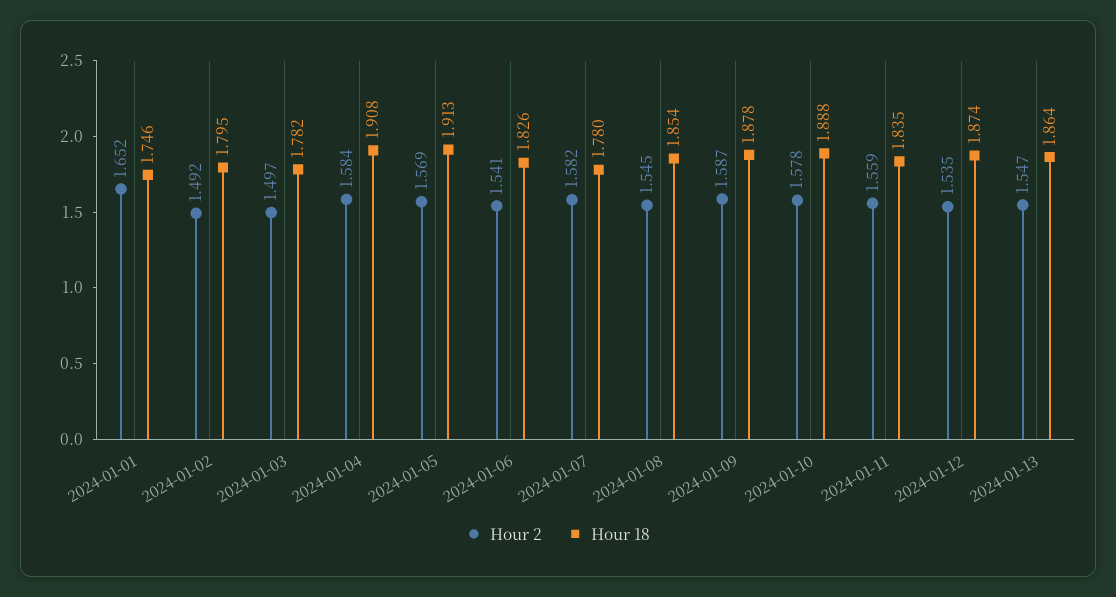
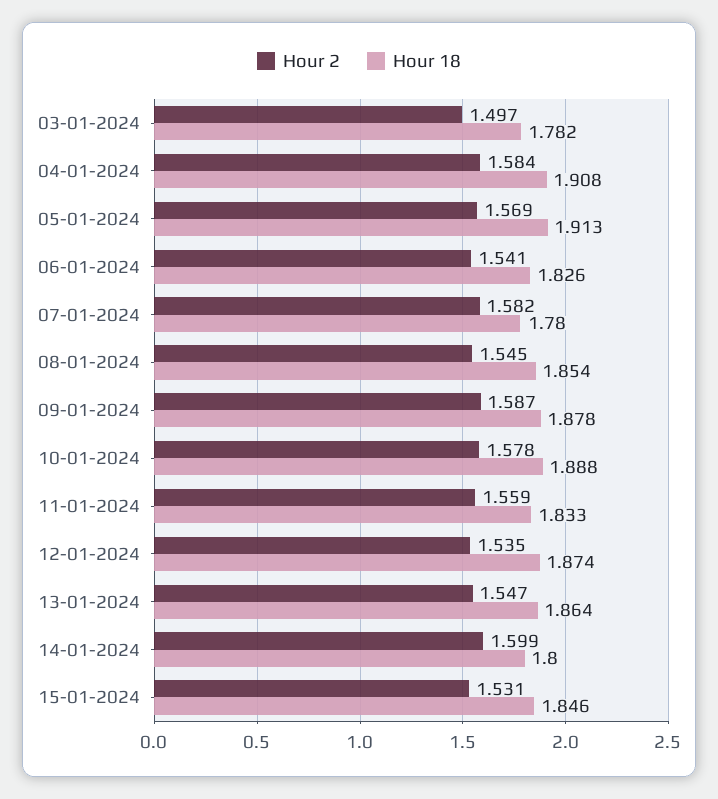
Hour 2, 2024-01-01: 1.652 -> none
Hour 18, 2024-01-01: 1.746 -> none
Hour 2, 2024-01-02: 1.492 -> none
Hour 18, 2024-01-02: 1.795 -> none
Hour 18, 2024-01-11: 1.835 -> 1.833
Hour 2, 14-01-2024: none -> 1.599
Hour 18, 14-01-2024: none -> 1.8
Hour 2, 15-01-2024: none -> 1.531
Hour 18, 15-01-2024: none -> 1.846

